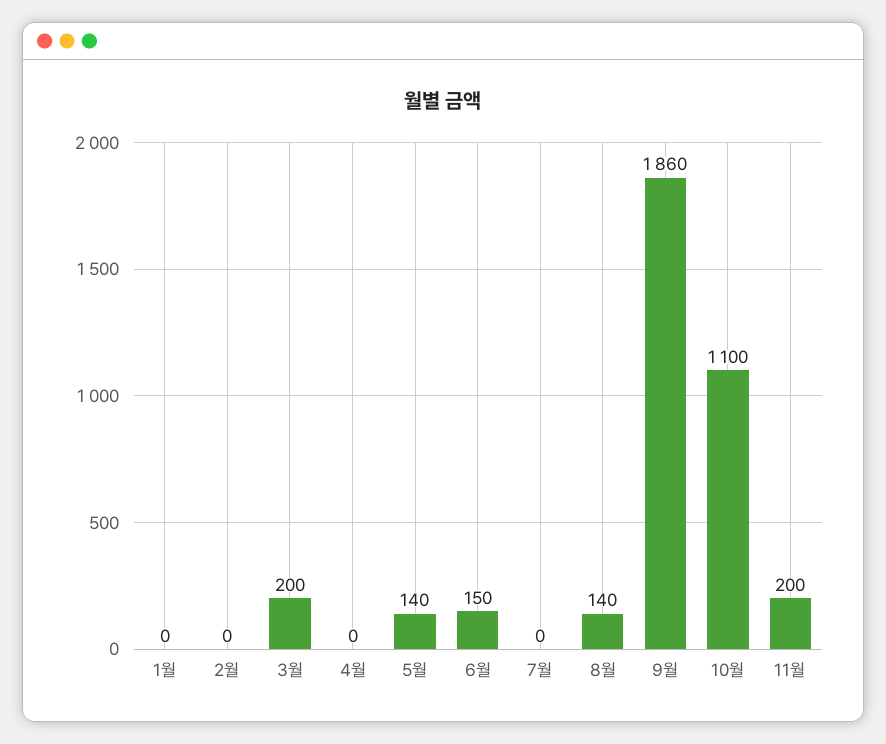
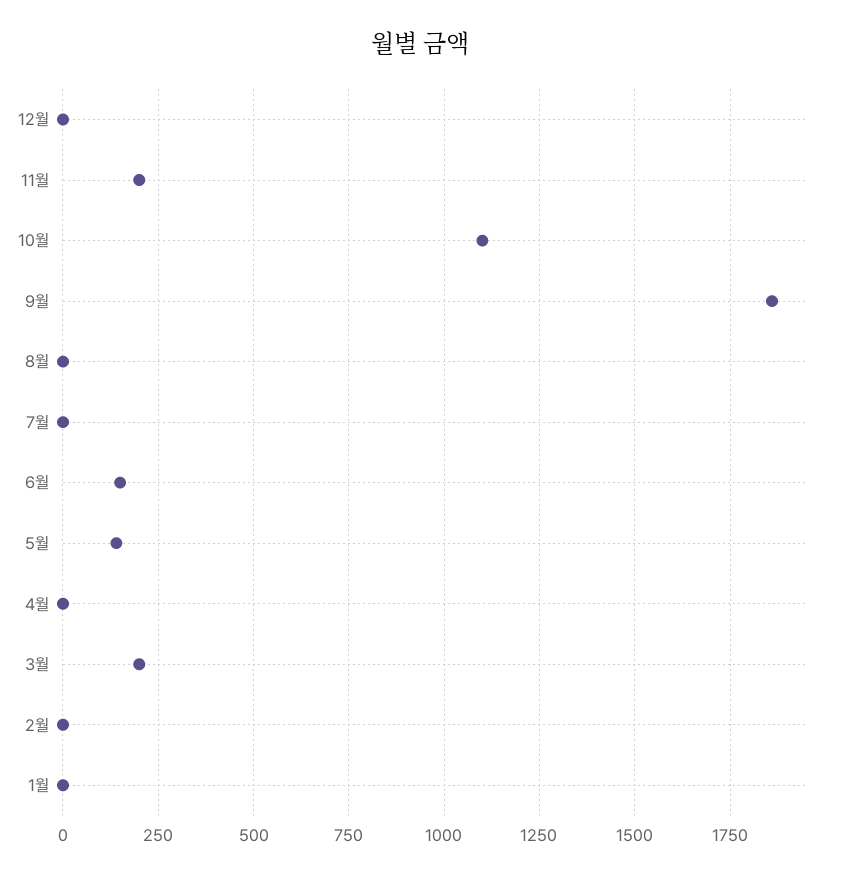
8월: 140 -> 0
12월: none -> 0

